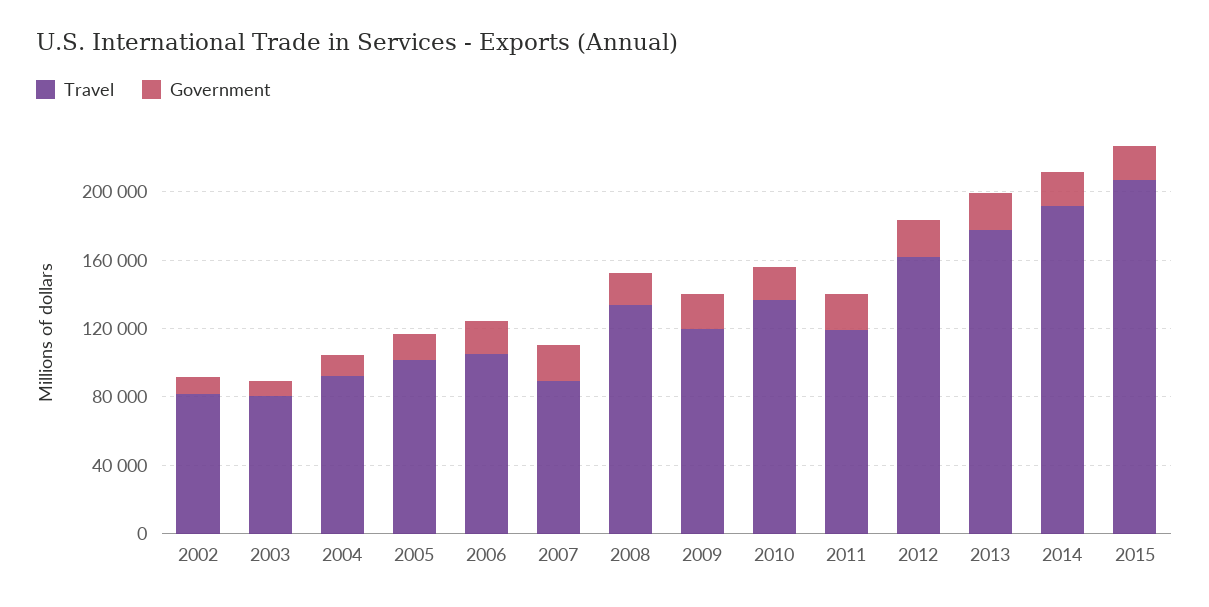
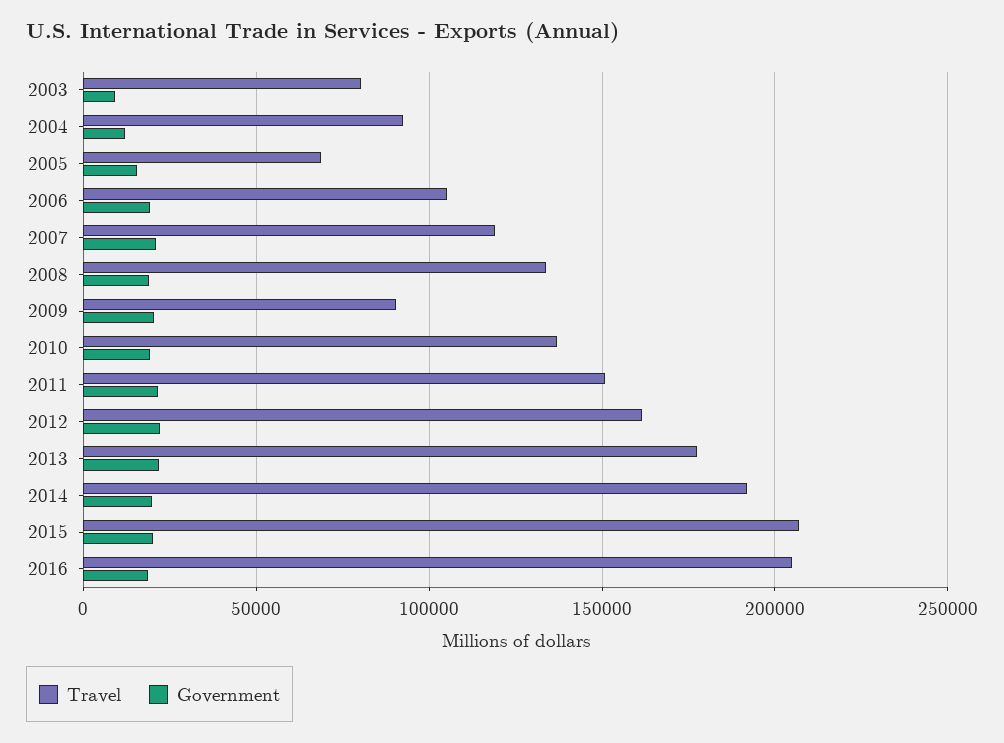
Travel, 2002: 80000 -> none
Government, 2002: 10000 -> none
Travel, 2005: 100000 -> 70000
Travel, 2007: 90000 -> 120000
Travel, 2009: 120000 -> 90000
Travel, 2011: 120000 -> 150000
Travel, 2016: none -> 205000
Government, 2016: none -> 20000

